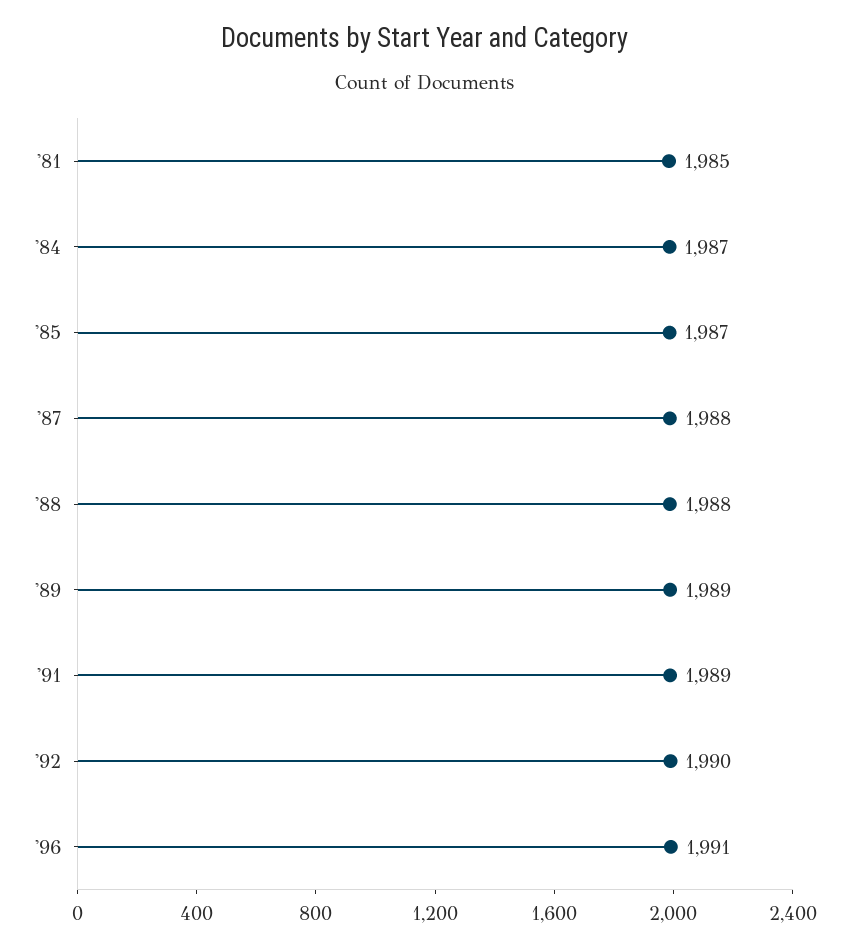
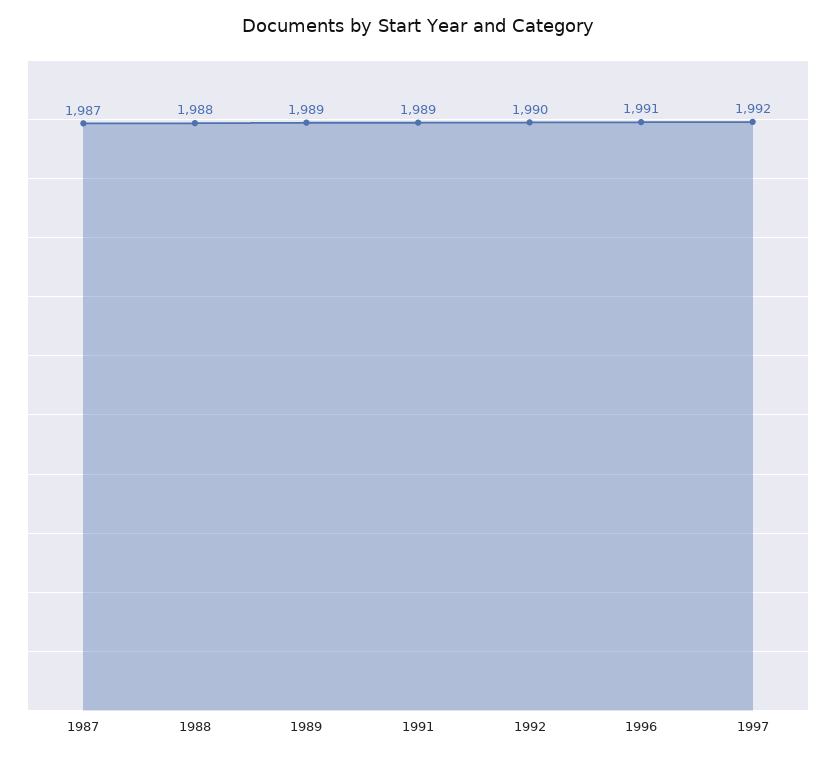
'81: 1985 -> none
'84: 1987 -> none
'85: 1987 -> none
'87: 1988 -> 1987
1997: none -> 1992

